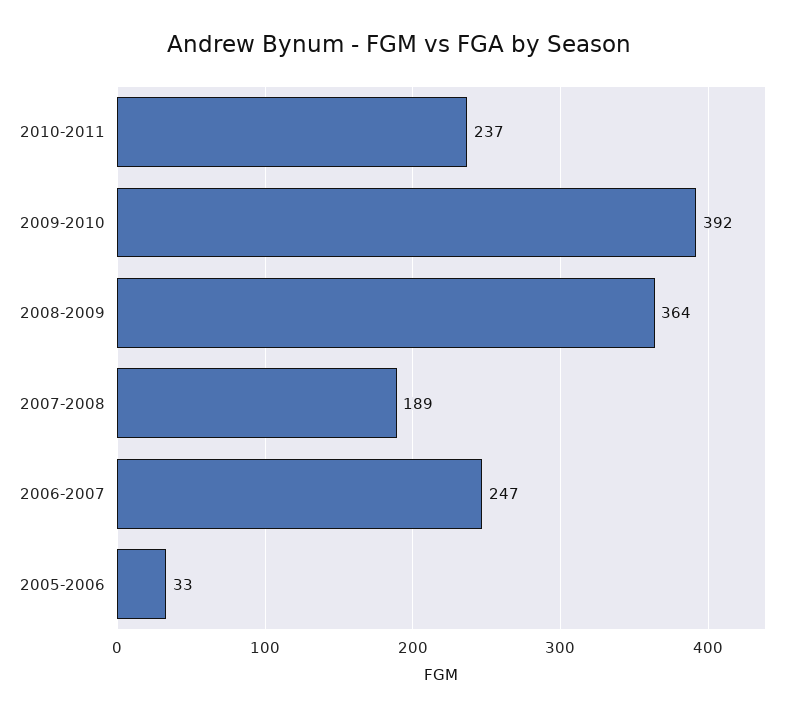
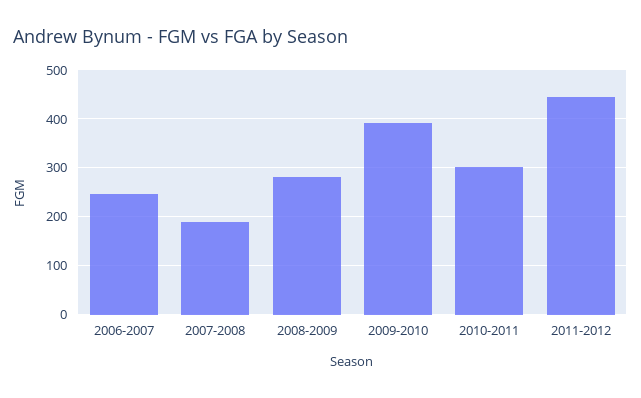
2010-2011: 237 -> 300
2008-2009: 364 -> 280
2005-2006: 33 -> none
2011-2012: none -> 440

